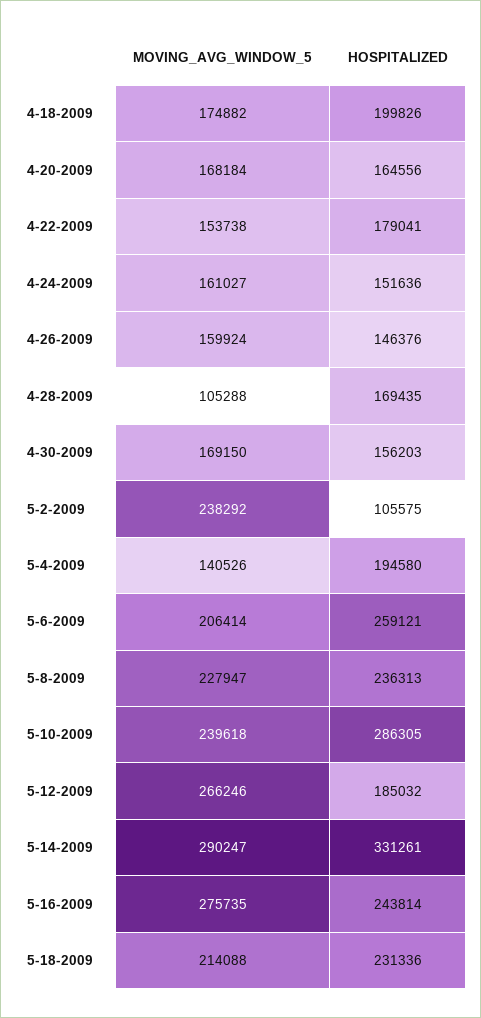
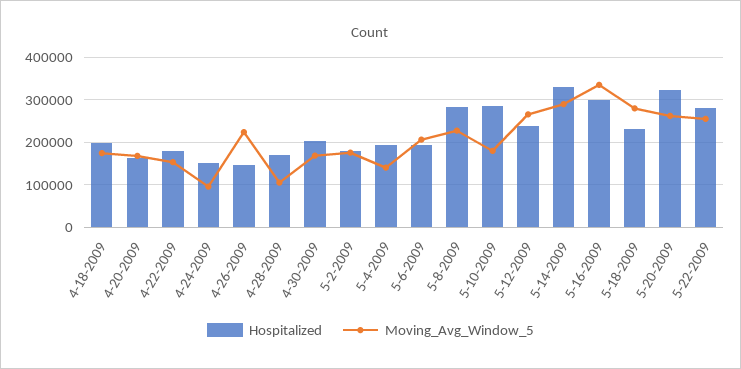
MOVING_AVG_WINDOW_5, 4-24-2009: 161027 -> 100000
MOVING_AVG_WINDOW_5, 4-26-2009: 159924 -> 220000
HOSPITALIZED, 4-30-2009: 156203 -> 200000
MOVING_AVG_WINDOW_5, 5-2-2009: 238292 -> 180000
HOSPITALIZED, 5-2-2009: 105575 -> 180000
HOSPITALIZED, 5-6-2009: 259121 -> 200000
HOSPITALIZED, 5-8-2009: 236313 -> 280000
MOVING_AVG_WINDOW_5, 5-10-2009: 239618 -> 180000
HOSPITALIZED, 5-12-2009: 185032 -> 240000
MOVING_AVG_WINDOW_5, 5-16-2009: 275735 -> 340000
HOSPITALIZED, 5-16-2009: 243814 -> 300000
MOVING_AVG_WINDOW_5, 5-18-2009: 214088 -> 280000
HOSPITALIZED, 5-20-2009: none -> 320000
MOVING_AVG_WINDOW_5, 5-20-2009: none -> 260000
HOSPITALIZED, 5-22-2009: none -> 280000
MOVING_AVG_WINDOW_5, 5-22-2009: none -> 260000

